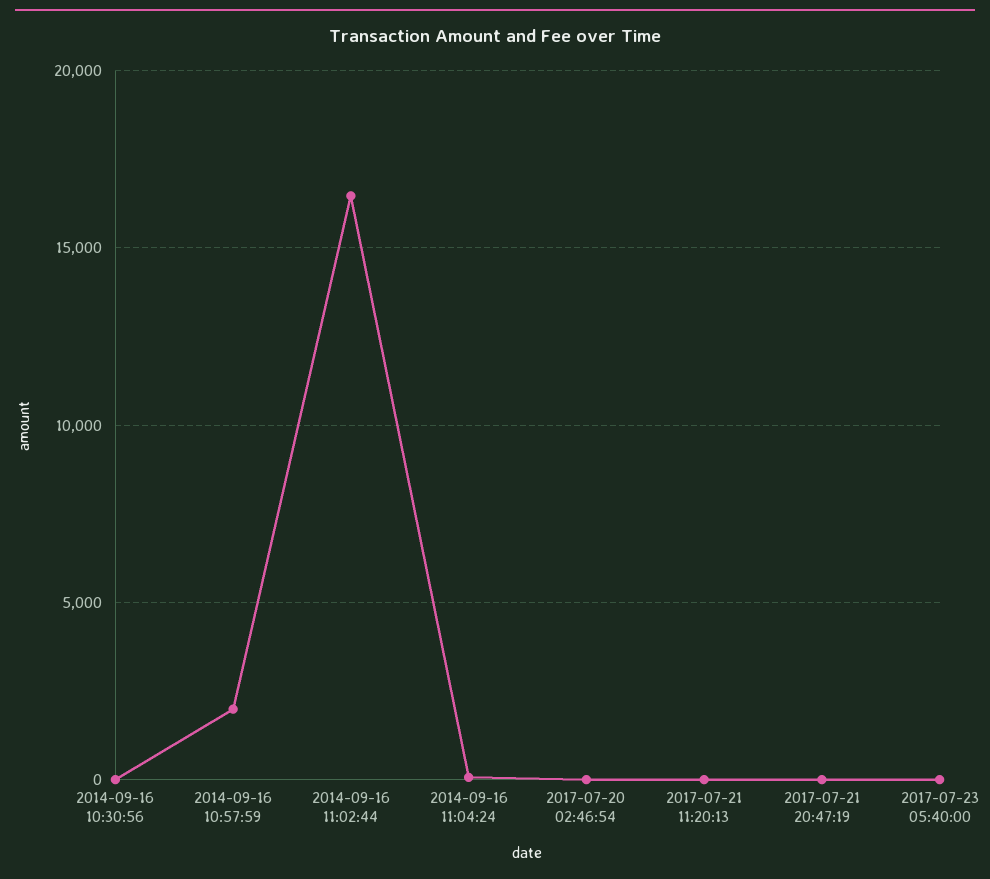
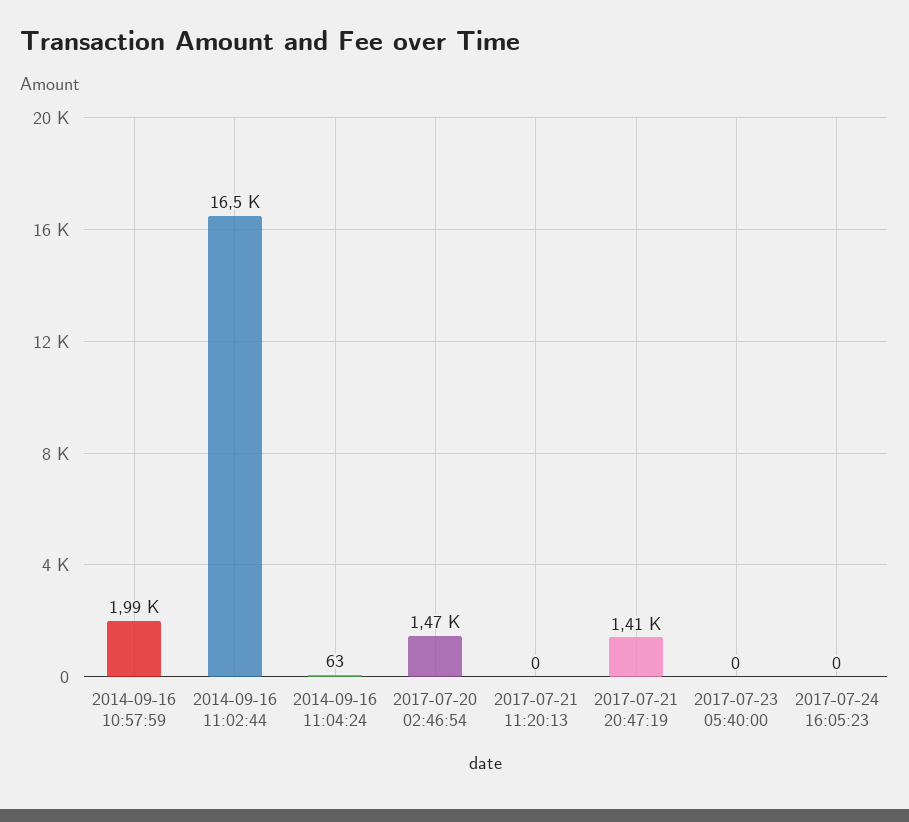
2014-09-16 10:30:56: 0 -> none
2017-07-20 02:46:54: 0 -> 1470
2017-07-21 20:47:19: 0 -> 1410
2017-07-24 16:05:23: none -> 0

